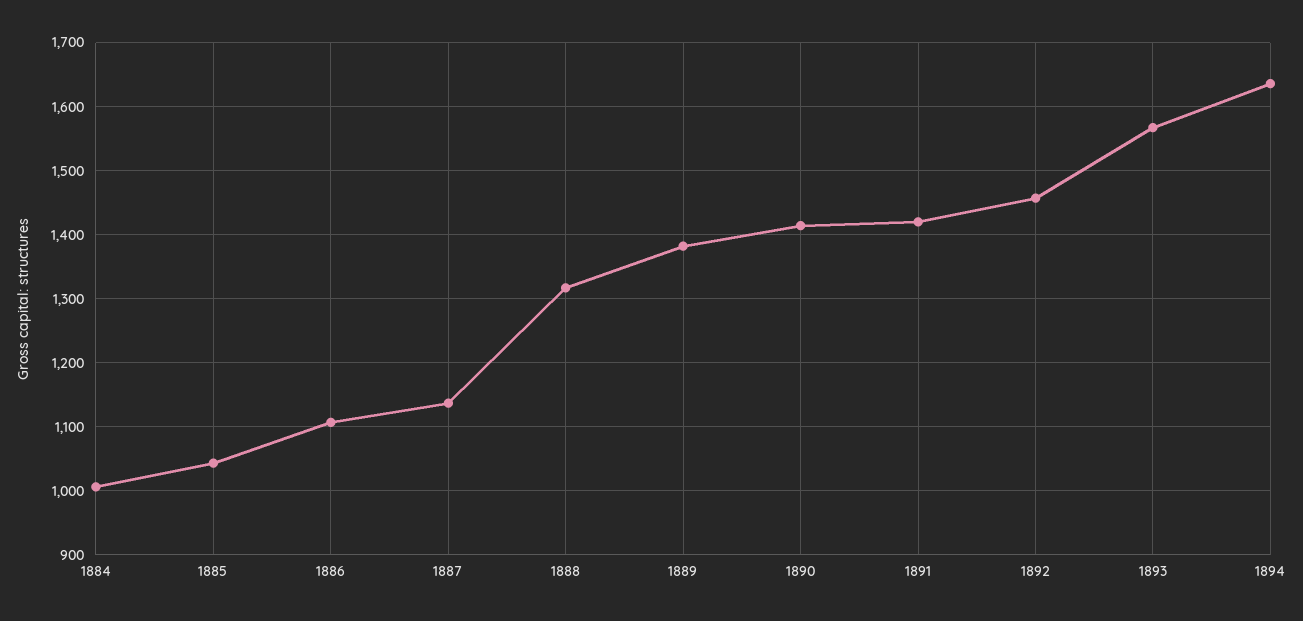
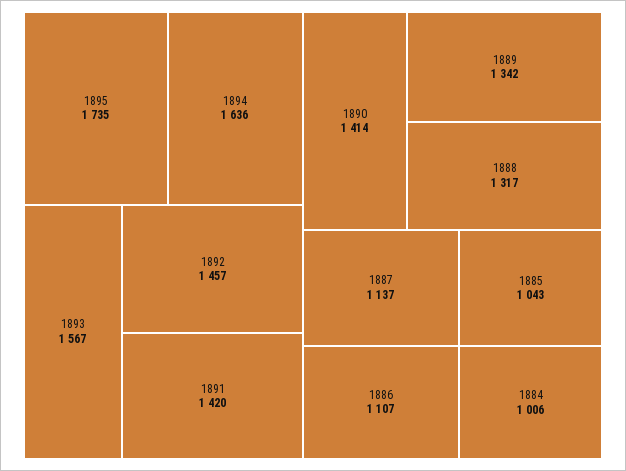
1889: 1380 -> 1342
1895: none -> 1735

